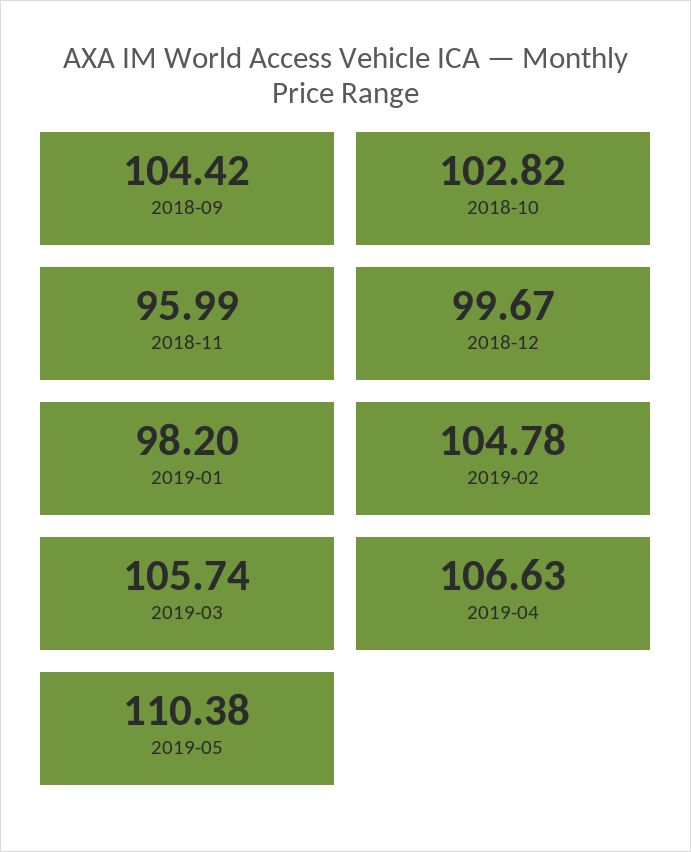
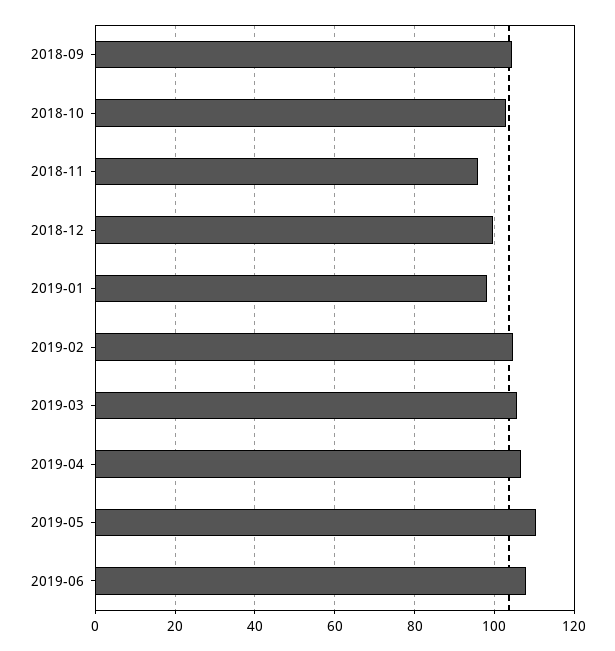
2019-06: none -> 108

